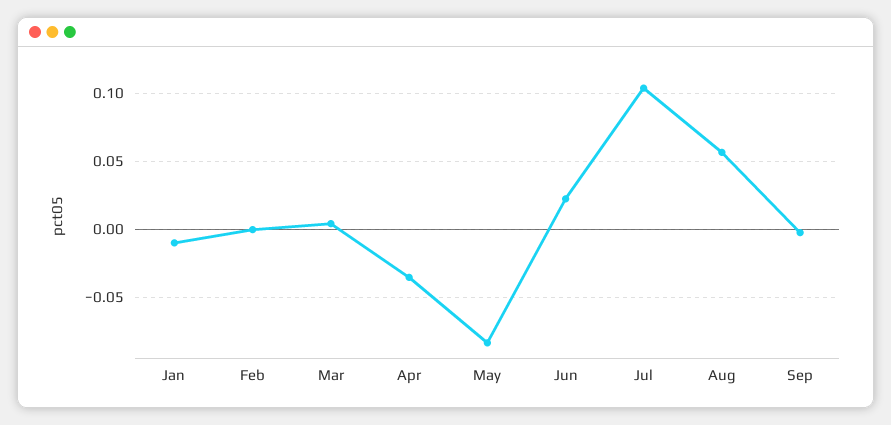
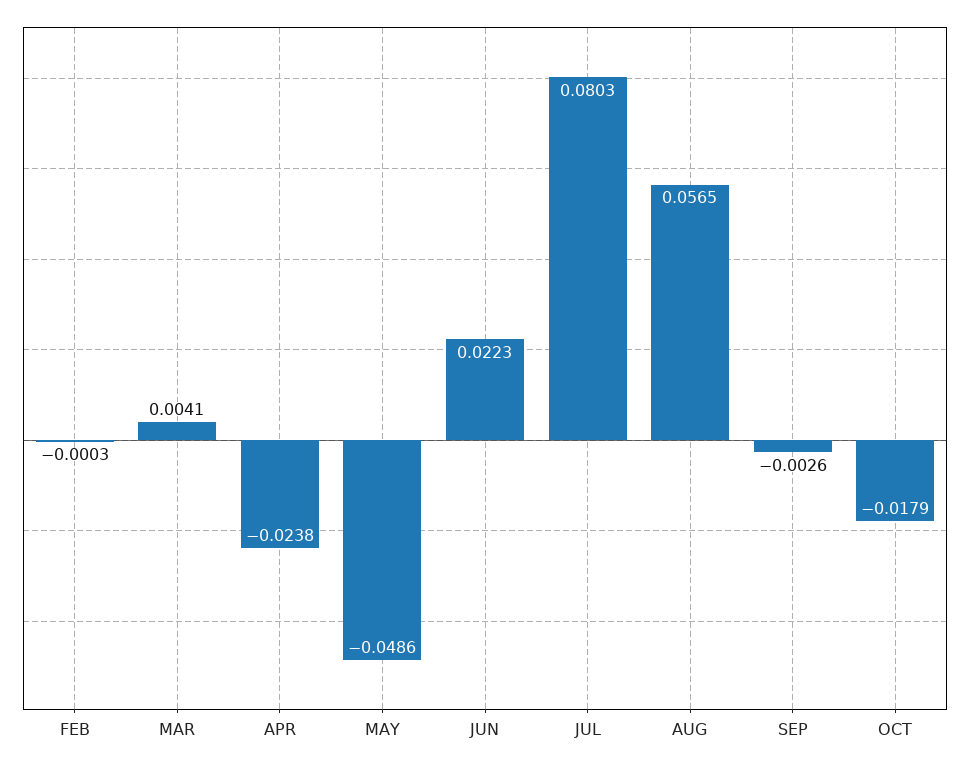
Jan: -0.01 -> none
Apr: -0.035 -> -0.0238
May: -0.085 -> -0.0486
Jul: 0.105 -> 0.0803
OCT: none -> -0.0179

